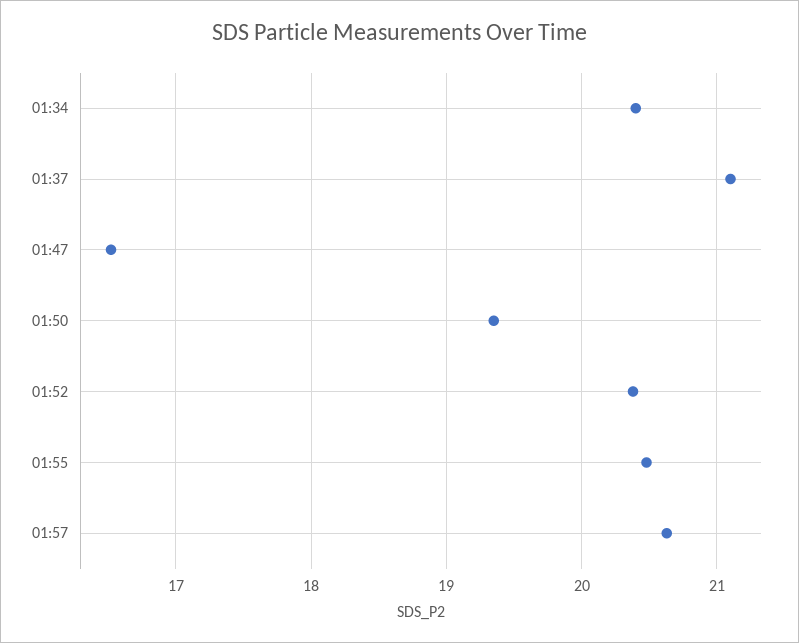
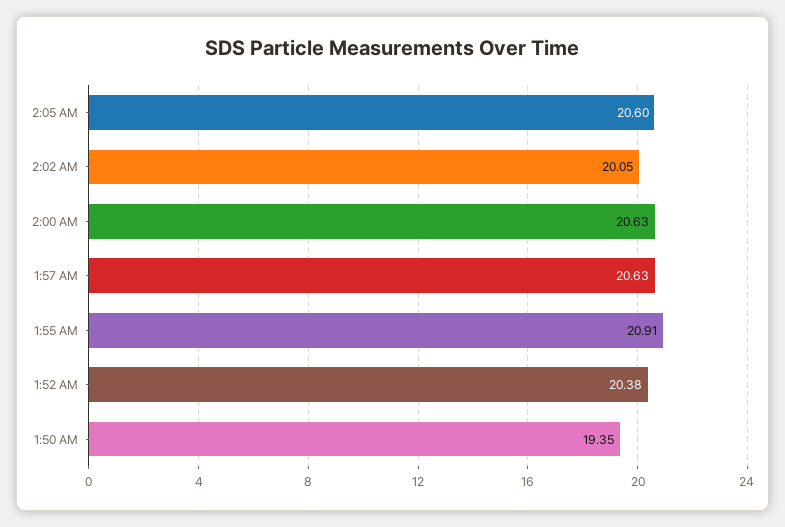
01:34: 20.4 -> none
01:37: 21.1 -> none
01:47: 16.5 -> none
01:55: 20.5 -> 20.91
2:05 AM: none -> 20.6
2:02 AM: none -> 20.05
2:00 AM: none -> 20.63

